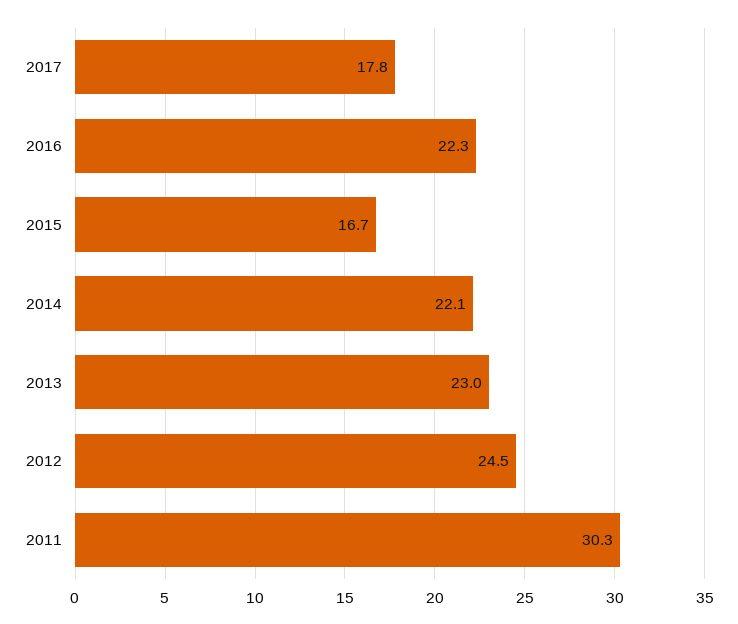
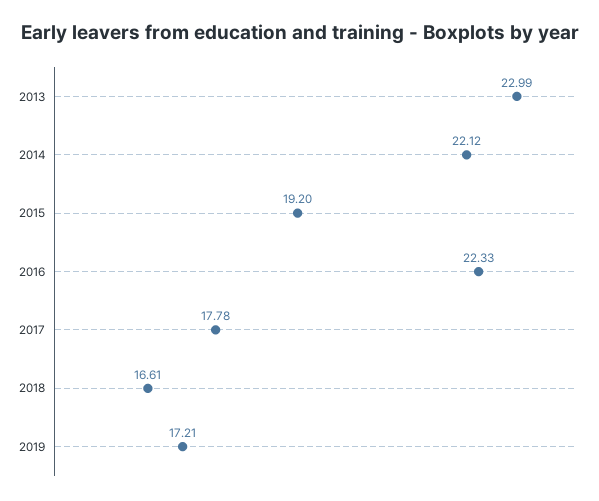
2015: 16.7 -> 19.2
2012: 24.5 -> none
2011: 30.3 -> none
2018: none -> 16.61
2019: none -> 17.21

